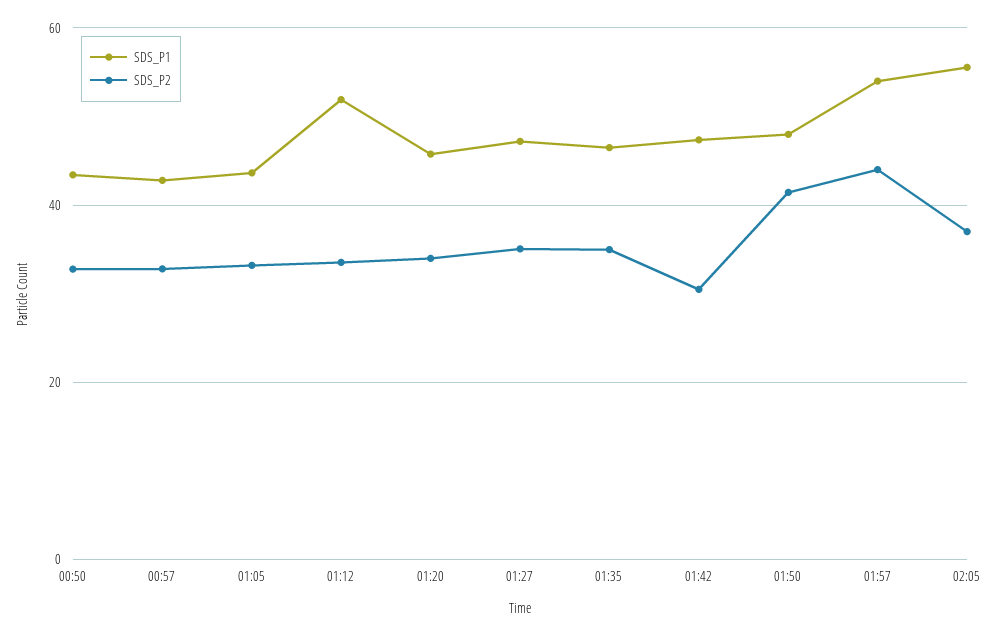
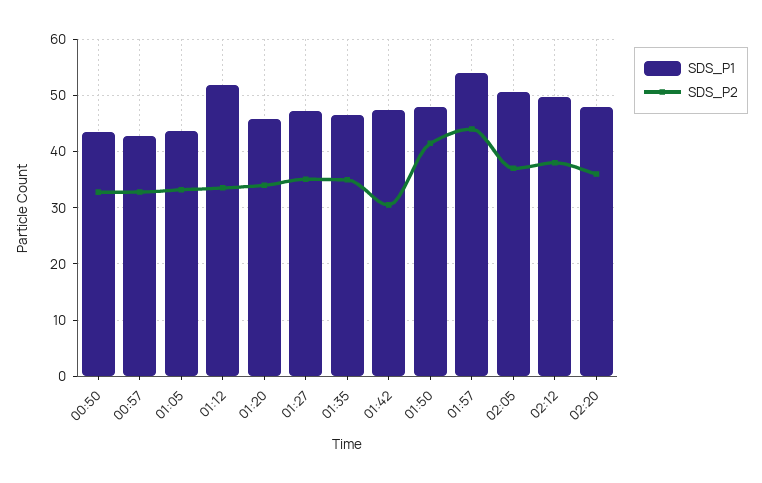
SDS_P1, 02:05: 56 -> 50
SDS_P1, 02:12: none -> 50
SDS_P2, 02:12: none -> 38
SDS_P1, 02:20: none -> 48
SDS_P2, 02:20: none -> 36

